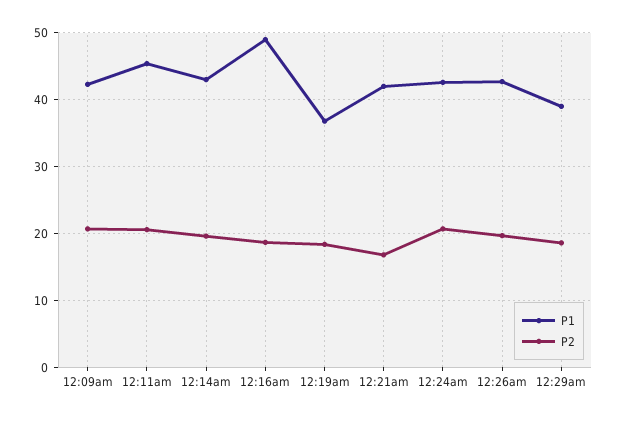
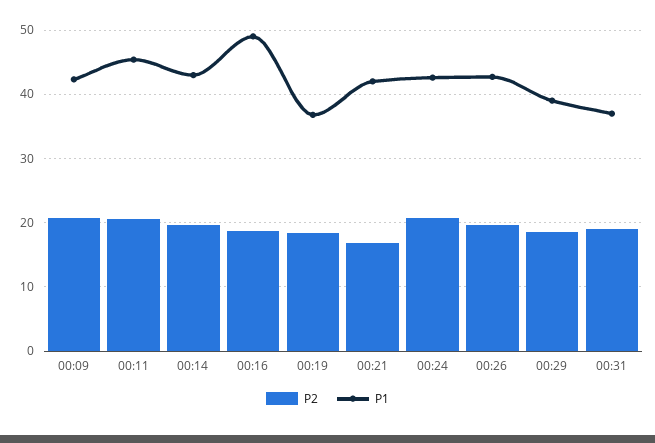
P2, 00:31: none -> 19
P1, 00:31: none -> 37

